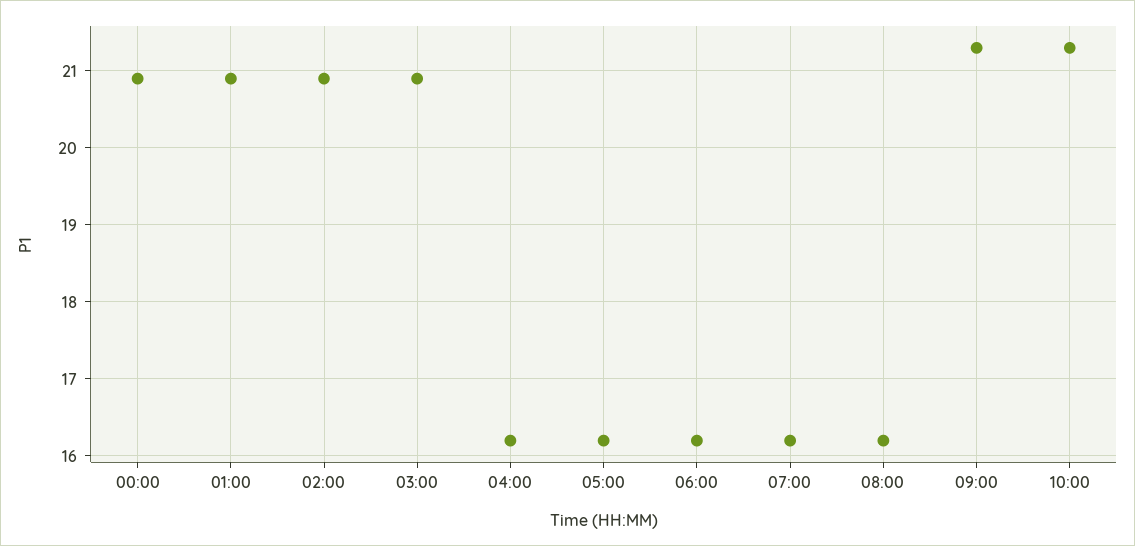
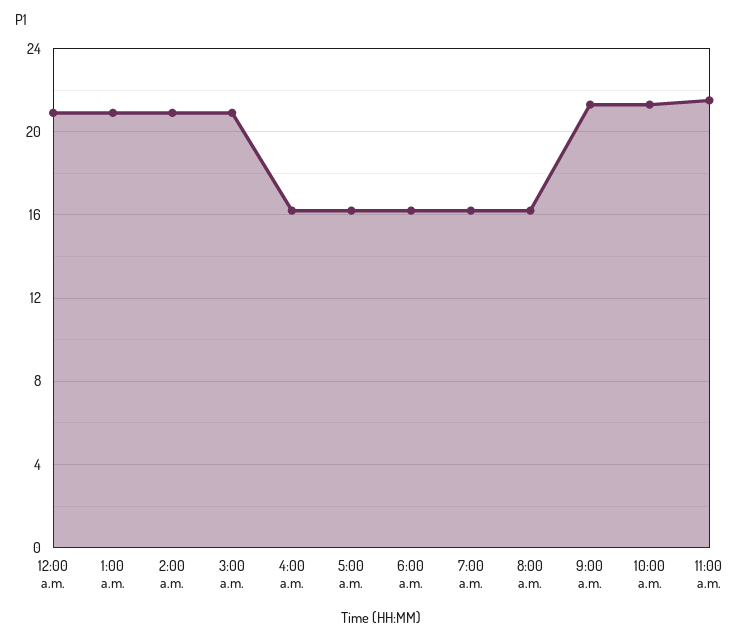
11:00 a.m.: none -> 21.5

